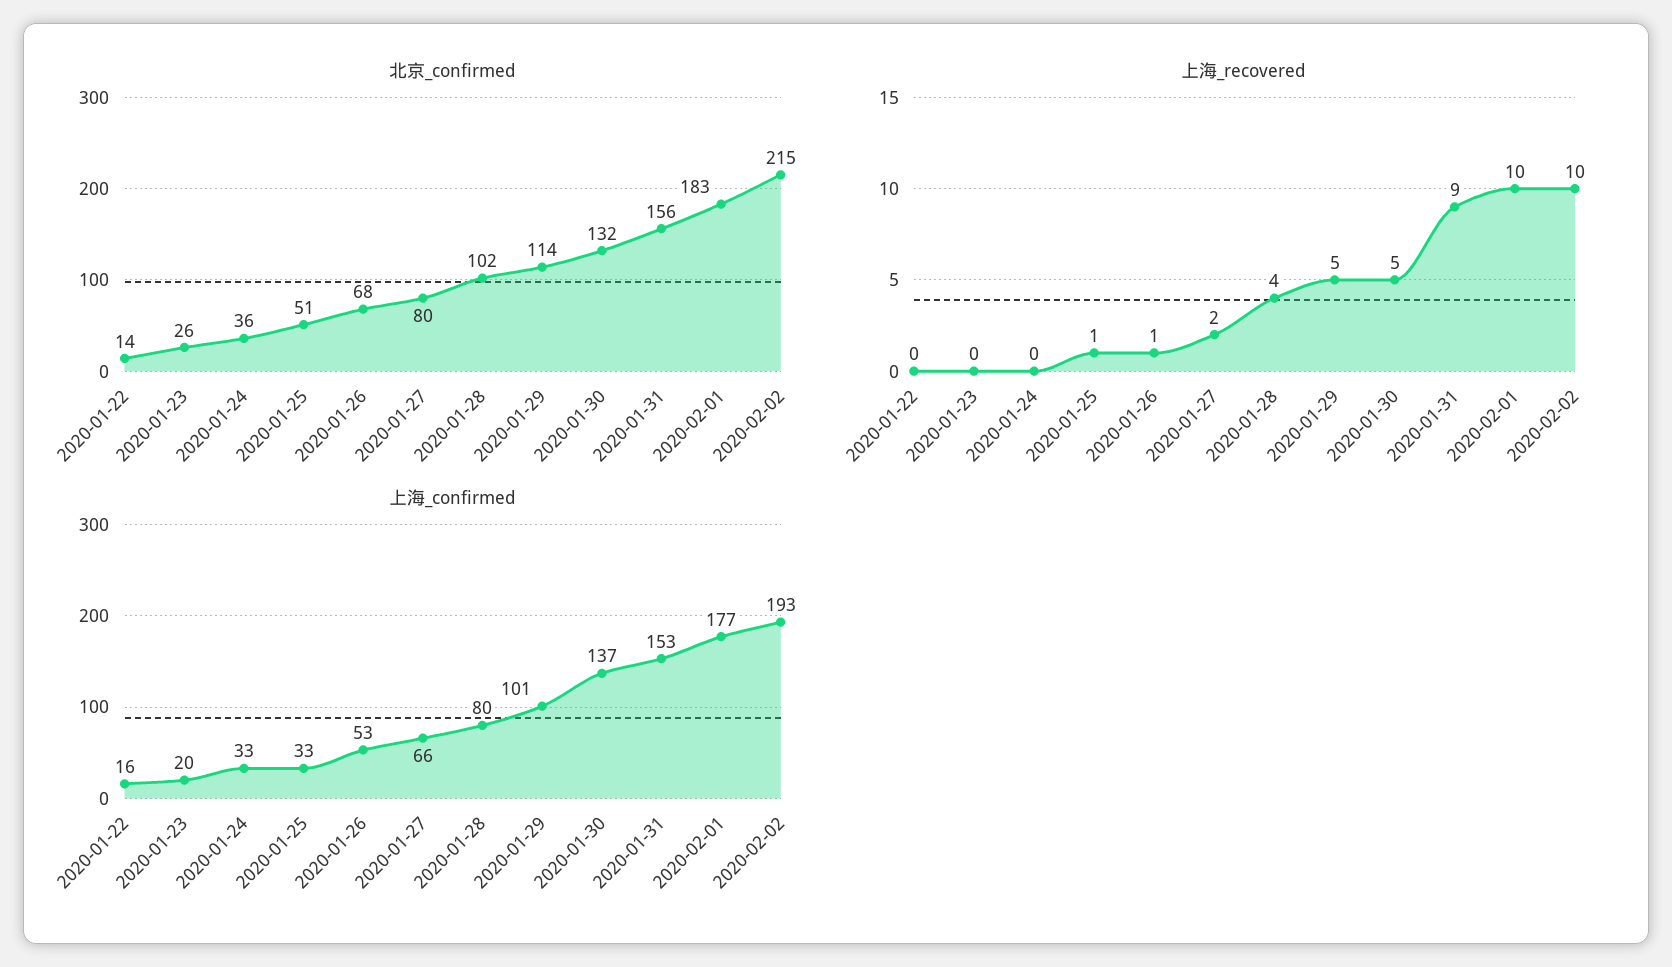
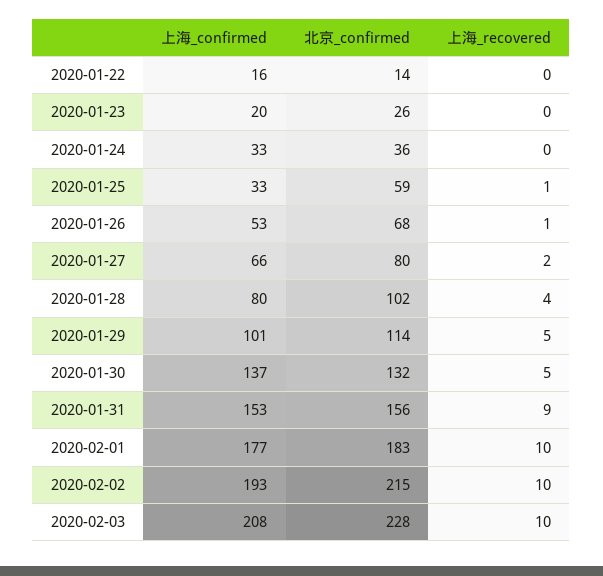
北京_confirmed, 2020-01-25: 51 -> 59
上海_confirmed, 2020-02-03: none -> 208
北京_confirmed, 2020-02-03: none -> 228
上海_recovered, 2020-02-03: none -> 10

